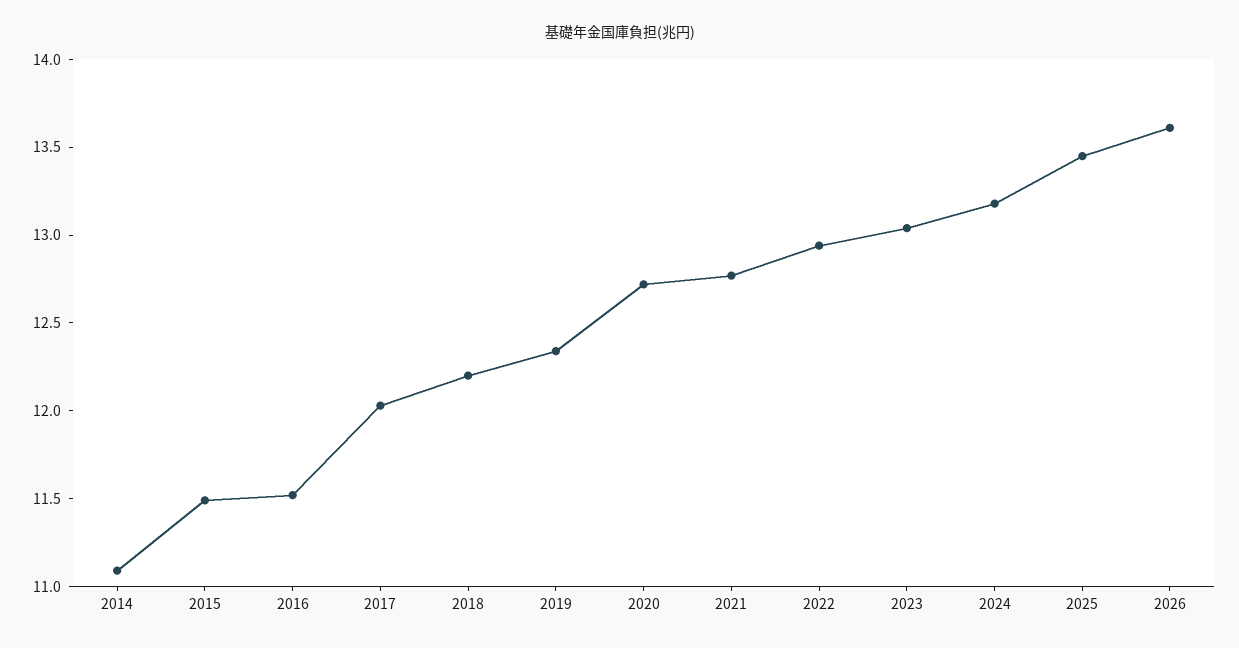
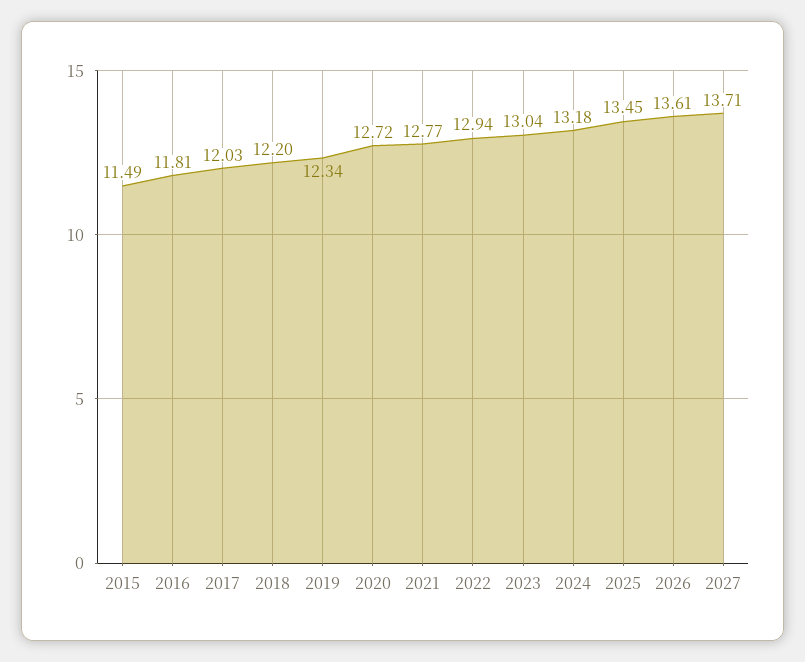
2014: 11.1 -> none
2016: 11.5 -> 11.81
2027: none -> 13.71

